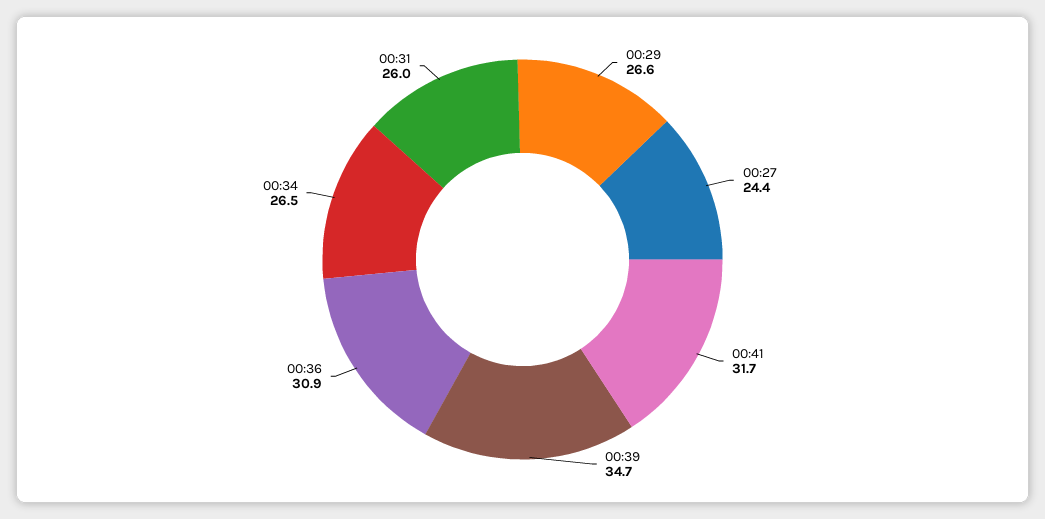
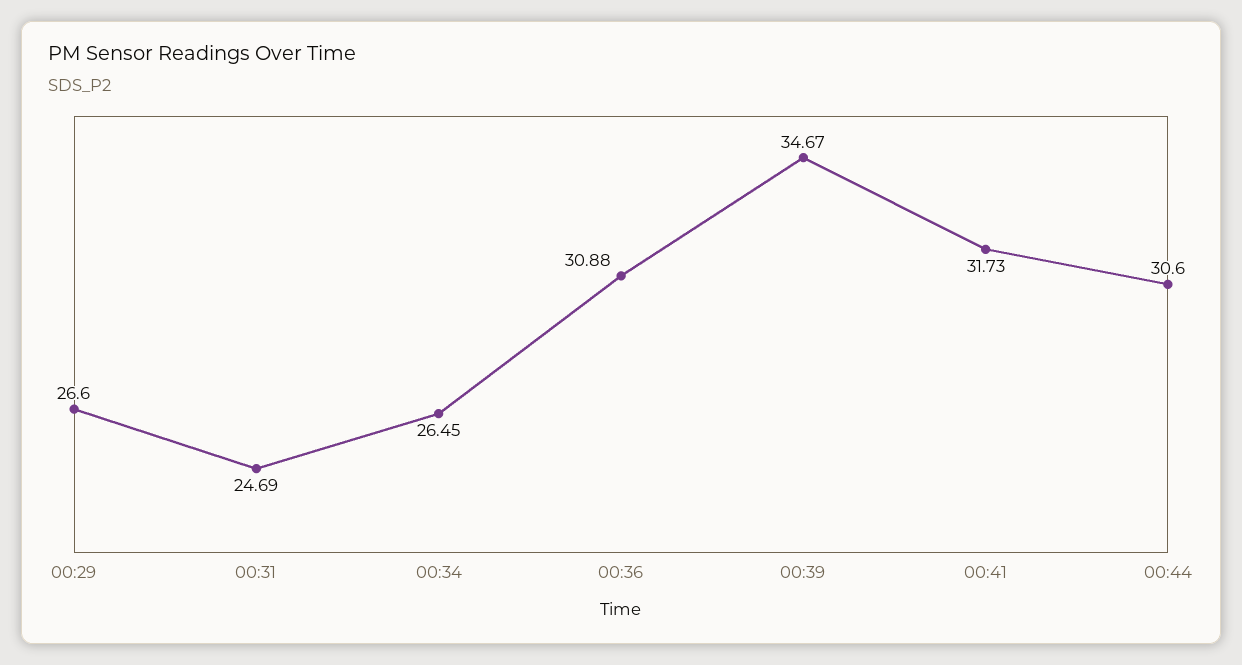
00:27: 24.4 -> none
00:31: 26 -> 24.69
00:44: none -> 30.6

